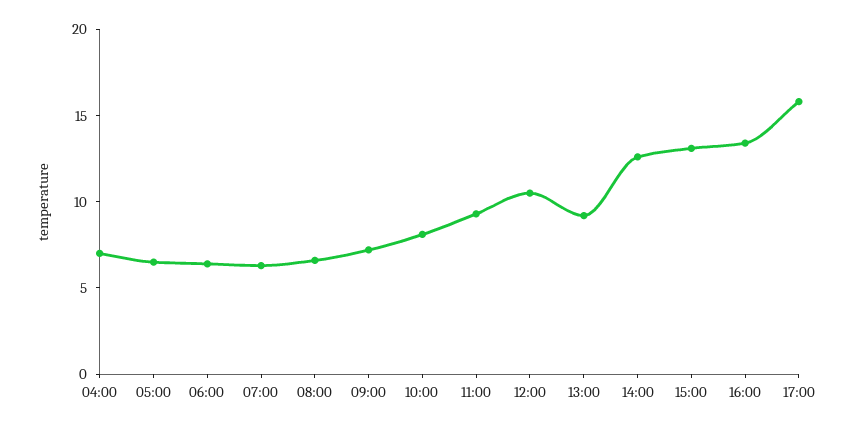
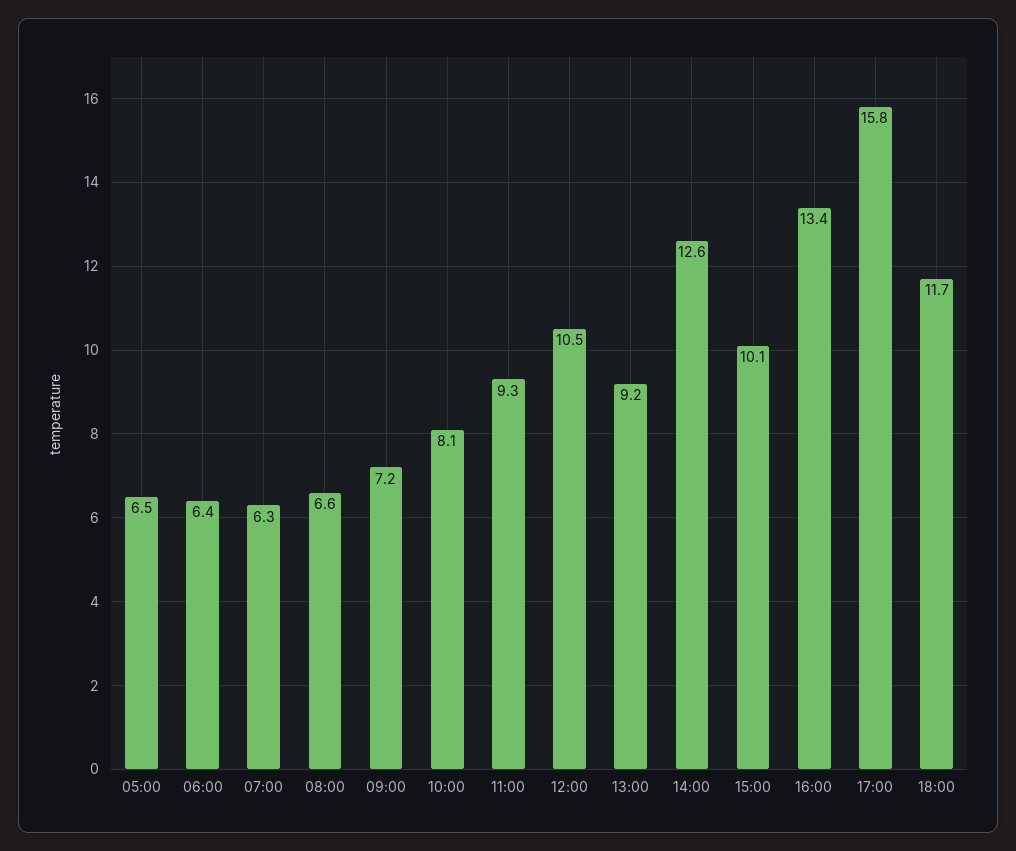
04:00: 7 -> none
15:00: 13 -> 10.1
18:00: none -> 11.7

